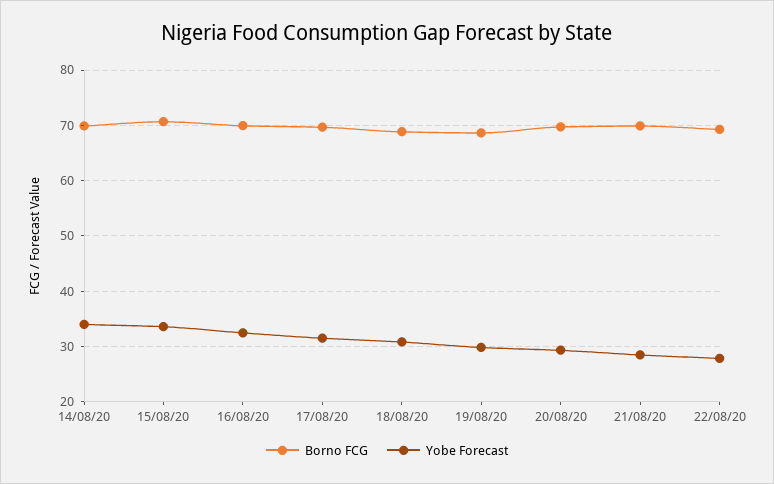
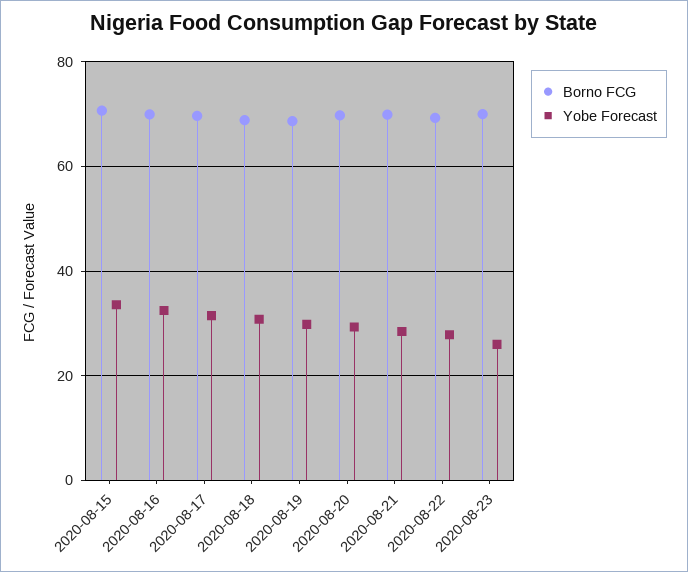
Borno FCG, 14/08/20: 70 -> none
Yobe Forecast, 14/08/20: 34 -> none
Borno FCG, 2020-08-23: none -> 70
Yobe Forecast, 2020-08-23: none -> 26

